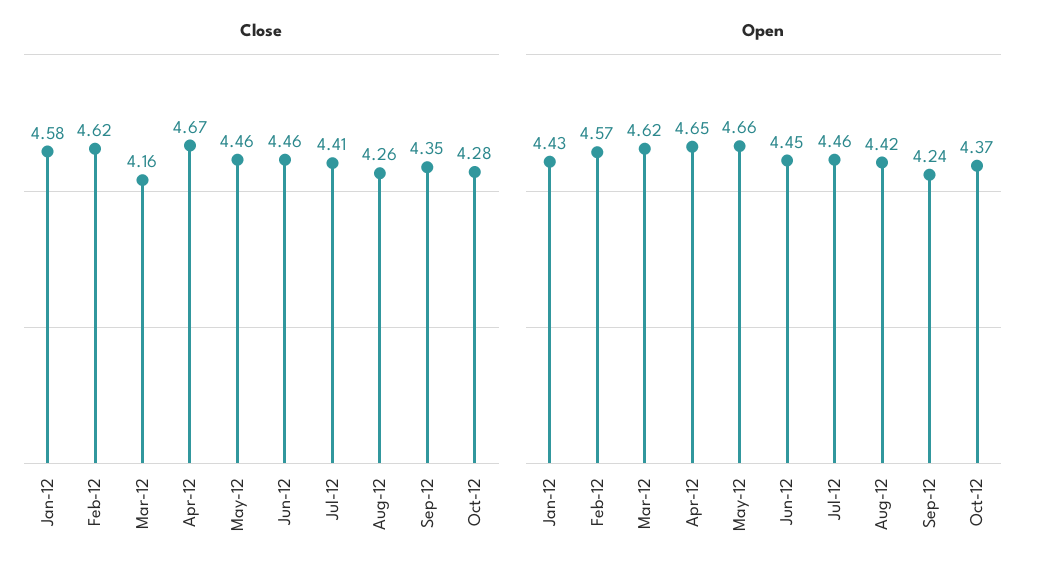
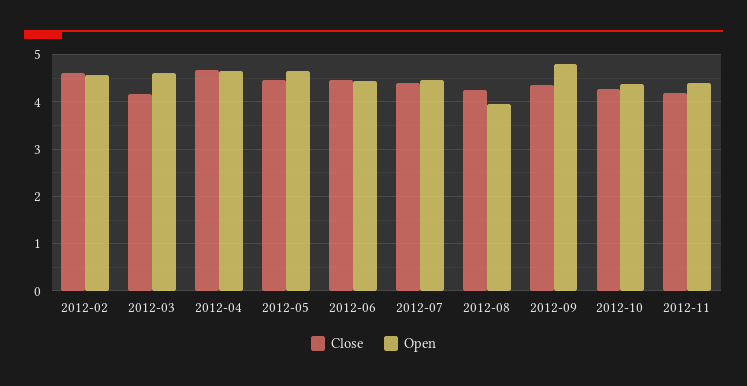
Close, Jan-12: 4.58 -> none
Open, Jan-12: 4.43 -> none
Open, Aug-12: 4.42 -> 4
Open, Sep-12: 4.24 -> 4.8
Close, 2012-11: none -> 4.2
Open, 2012-11: none -> 4.4

